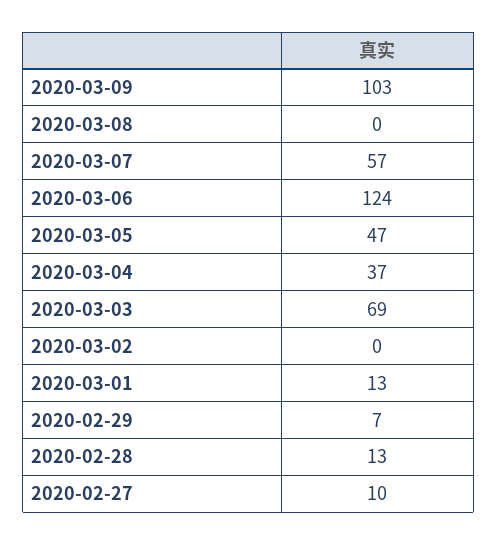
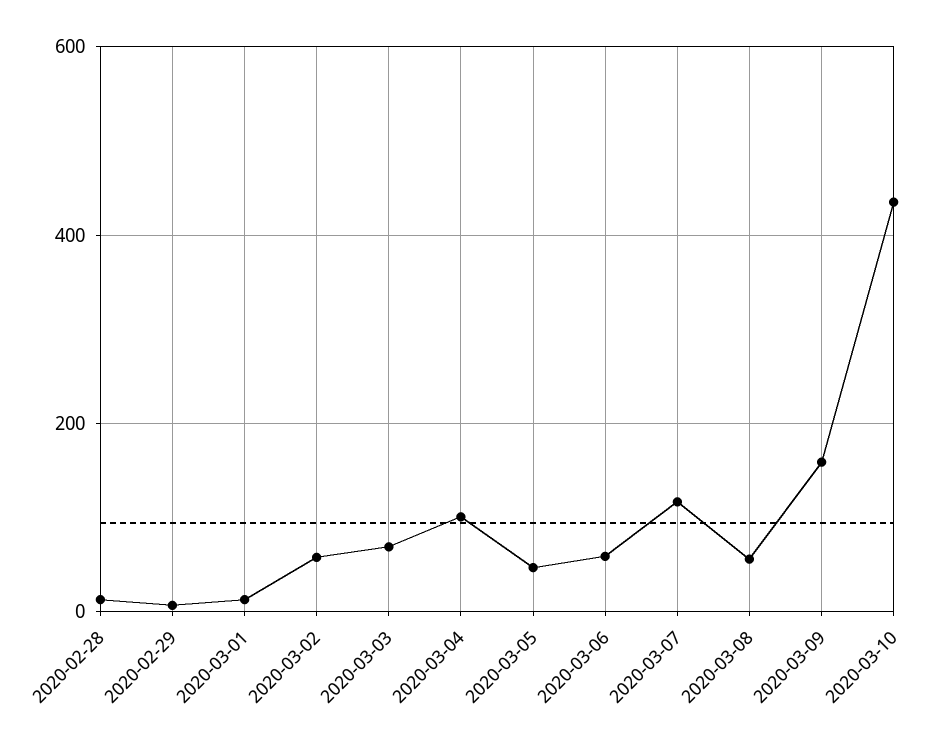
2020-03-09: 103 -> 160
2020-03-08: 0 -> 60
2020-03-07: 57 -> 120
2020-03-06: 124 -> 60
2020-03-04: 37 -> 100
2020-03-02: 0 -> 60
2020-02-27: 10 -> none
2020-03-10: none -> 440

